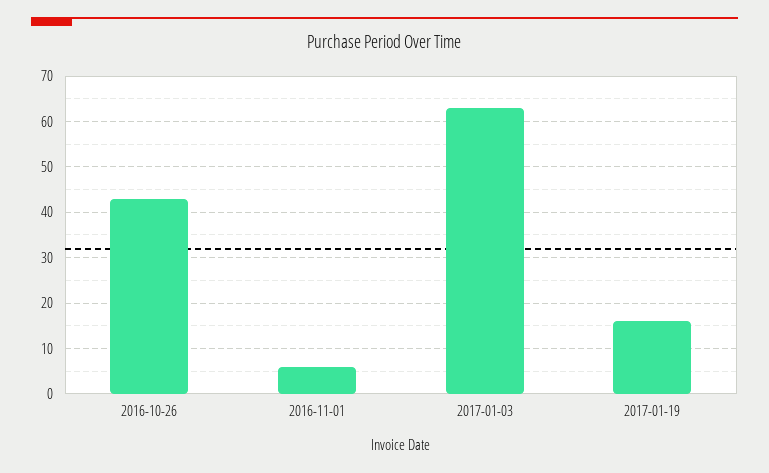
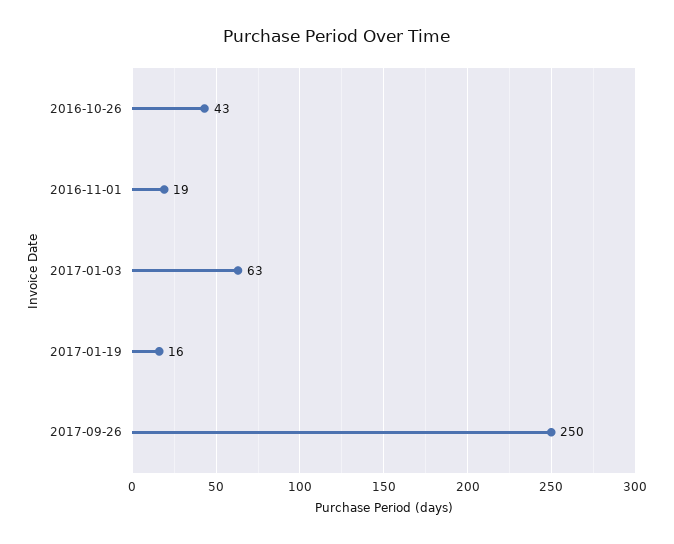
2016-11-01: 5 -> 19
2017-09-26: none -> 250

